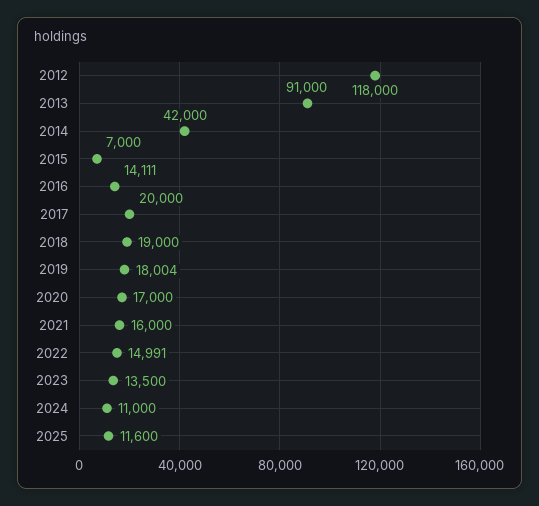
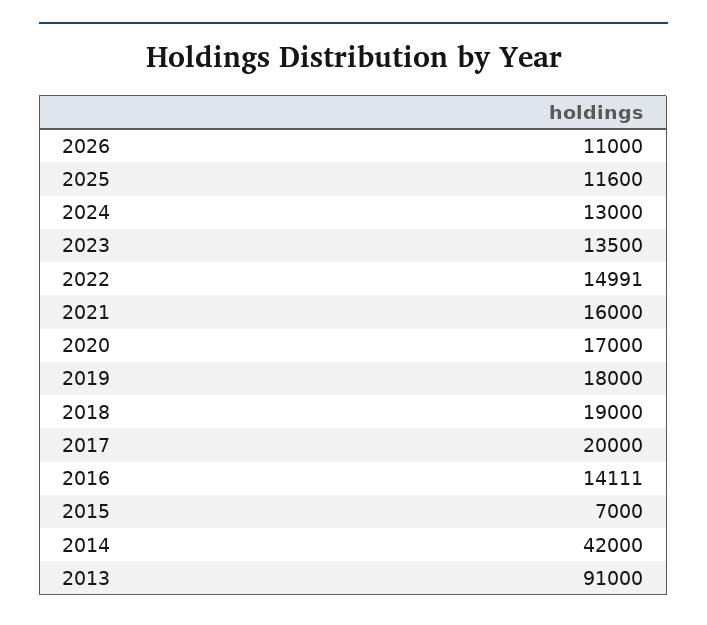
2012: 118000 -> none
2019: 18004 -> 18000
2024: 11000 -> 13000
2026: none -> 11000

